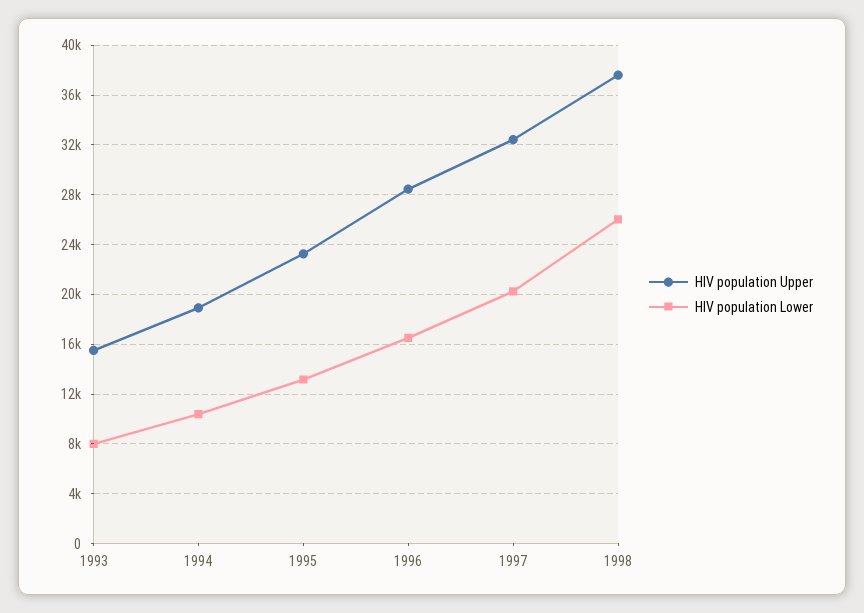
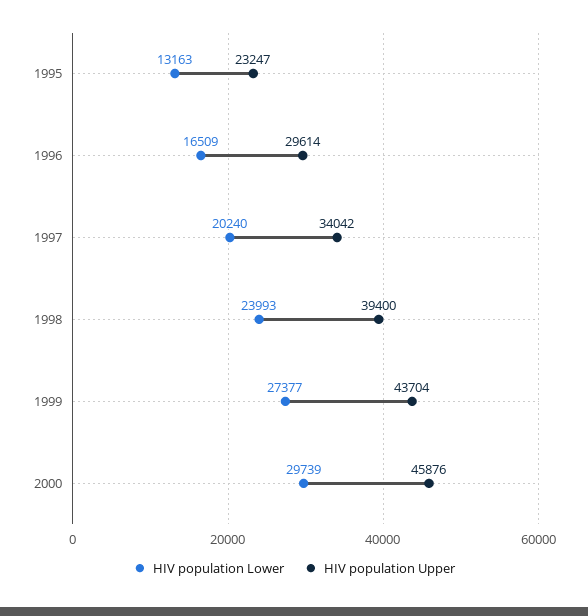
HIV population Upper, 1993: 15500 -> none
HIV population Lower, 1993: 8000 -> none
HIV population Upper, 1994: 19000 -> none
HIV population Lower, 1994: 10500 -> none
HIV population Upper, 1996: 28500 -> 29614
HIV population Upper, 1997: 32500 -> 34042
HIV population Upper, 1998: 37500 -> 39400
HIV population Lower, 1998: 26000 -> 23993
HIV population Lower, 1999: none -> 27377
HIV population Upper, 1999: none -> 43704
HIV population Lower, 2000: none -> 29739
HIV population Upper, 2000: none -> 45876

